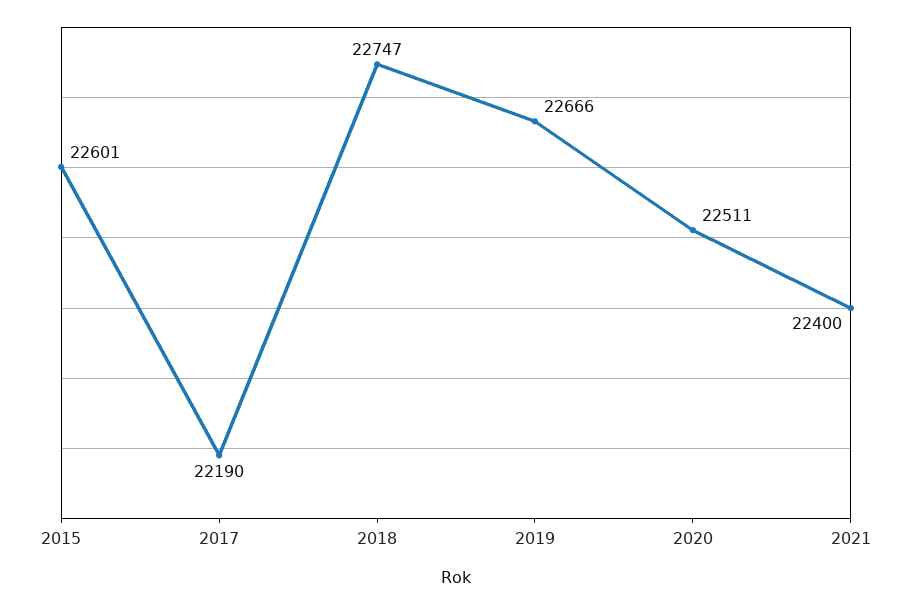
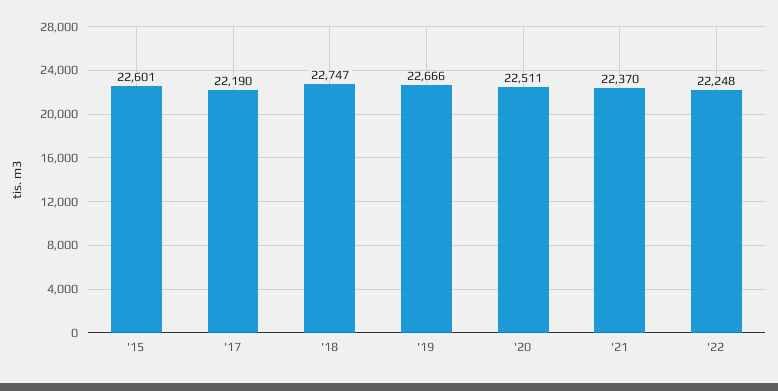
2021: 22400 -> 22370
'22: none -> 22248

